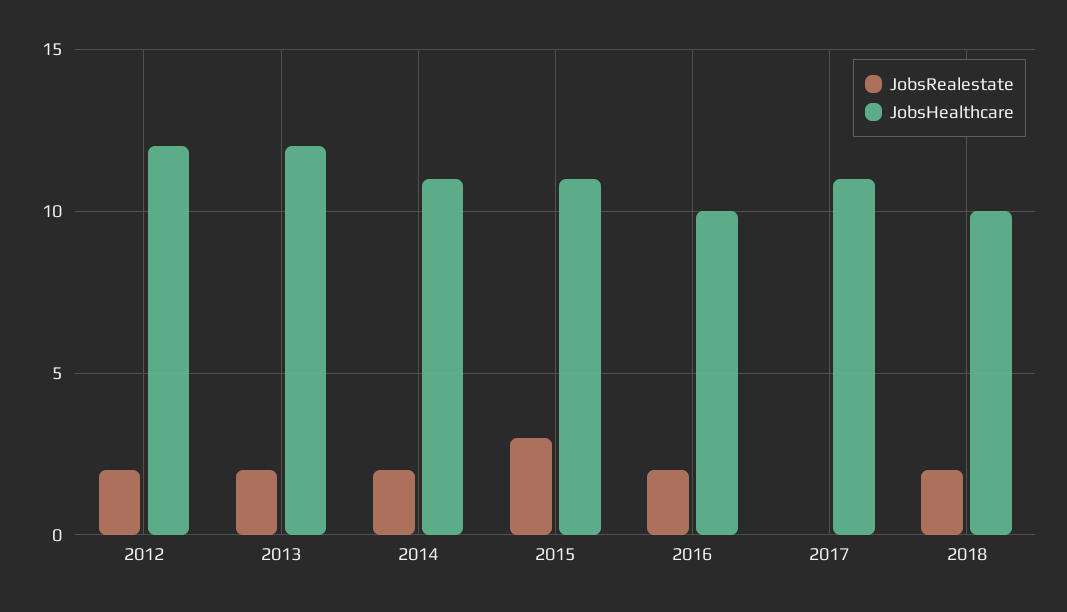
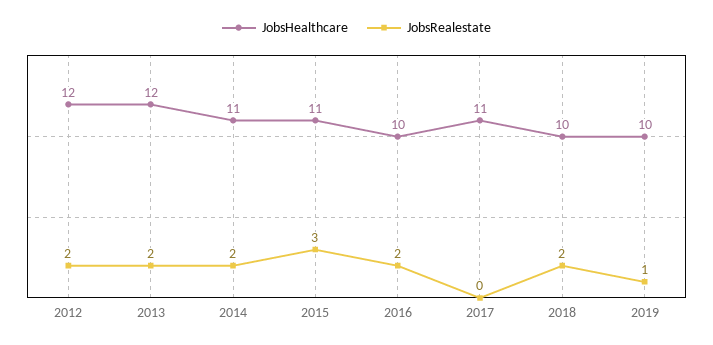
JobsHealthcare, 2019: none -> 10
JobsRealestate, 2019: none -> 1

